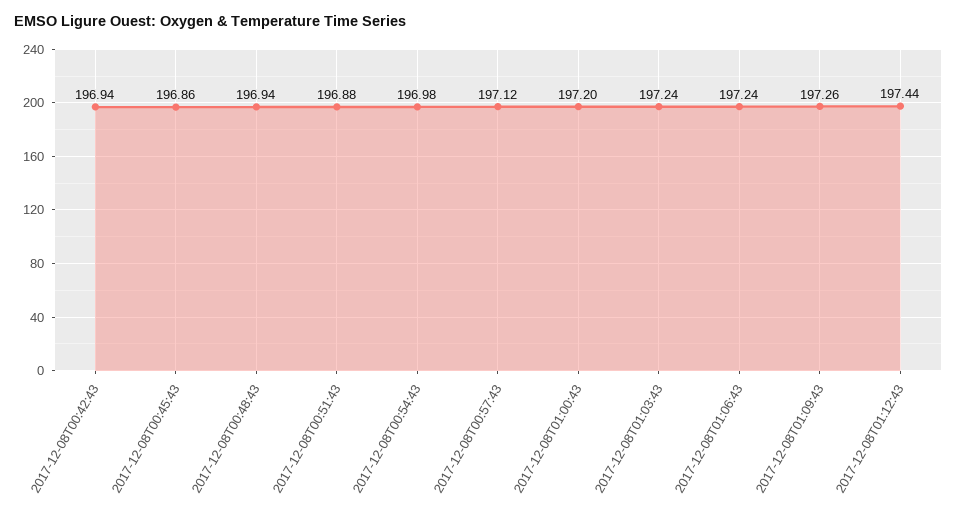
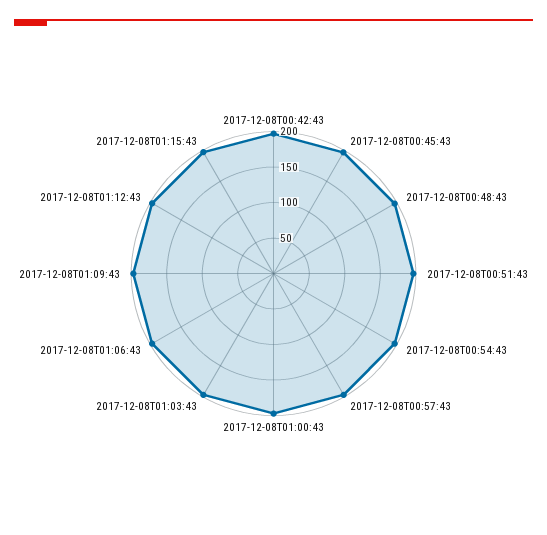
2017-12-08T01:15:43: none -> 200

